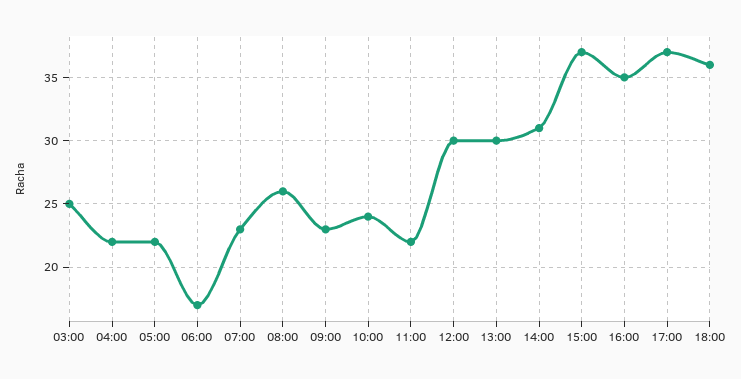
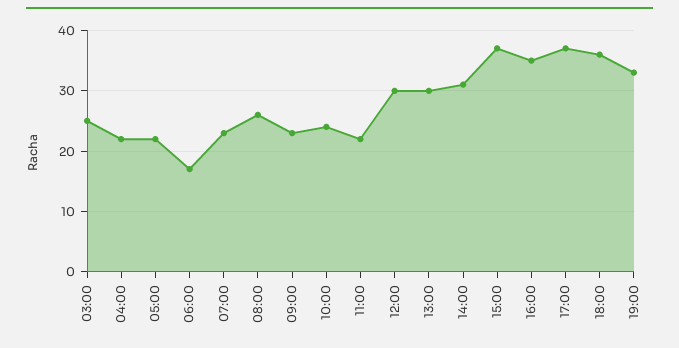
19:00: none -> 33

